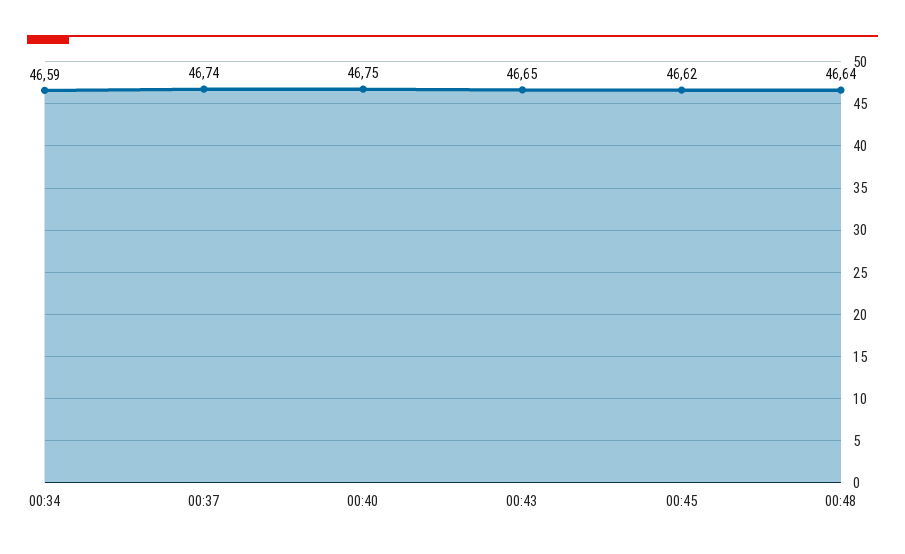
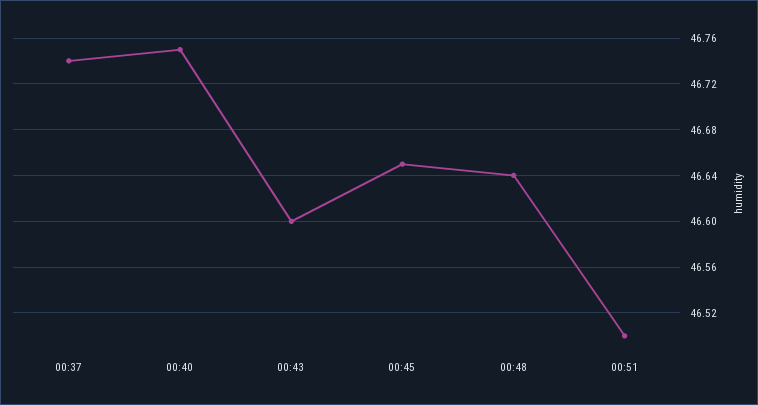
00:34: 46.59 -> none
00:43: 46.65 -> 46.6
00:45: 46.62 -> 46.65
00:51: none -> 46.5

